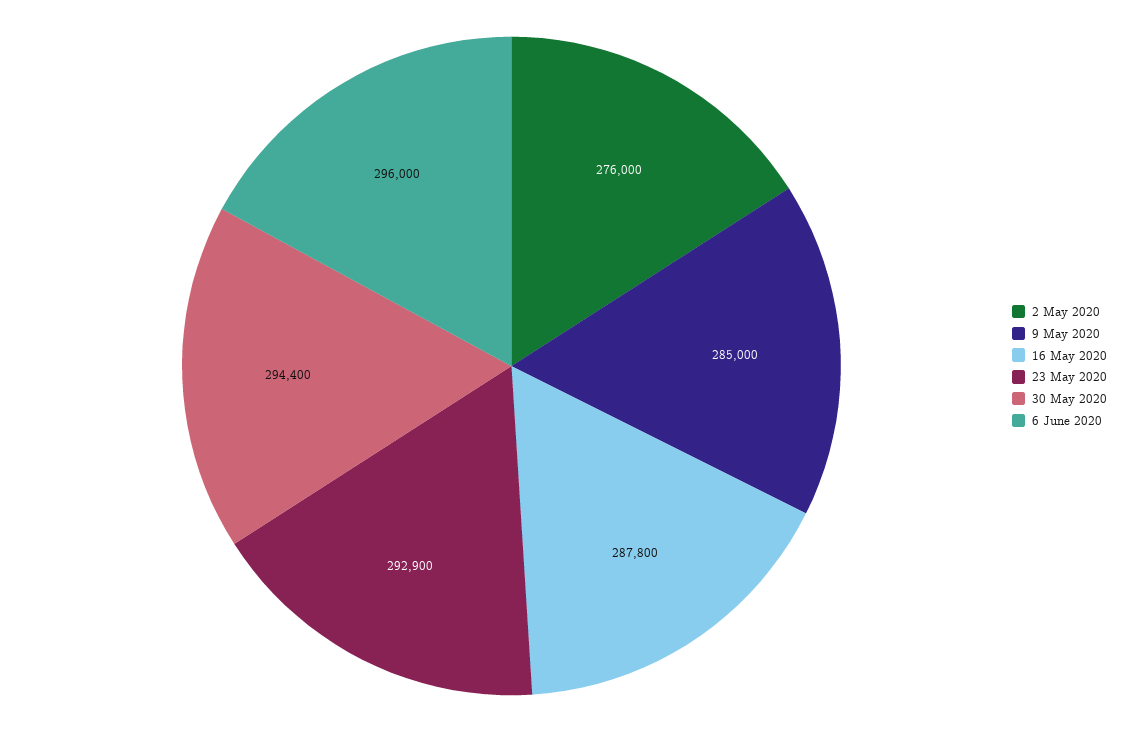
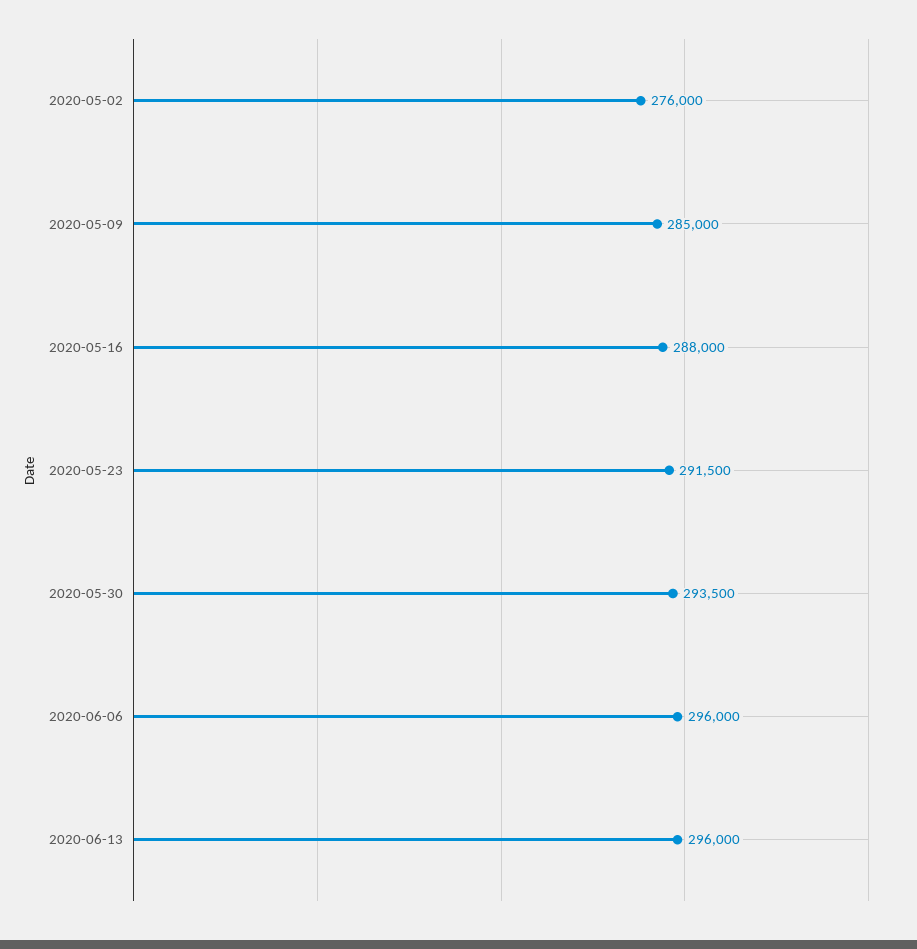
16 May 2020: 287800 -> 288000
23 May 2020: 292900 -> 291500
30 May 2020: 294400 -> 293500
2020-06-13: none -> 296000

